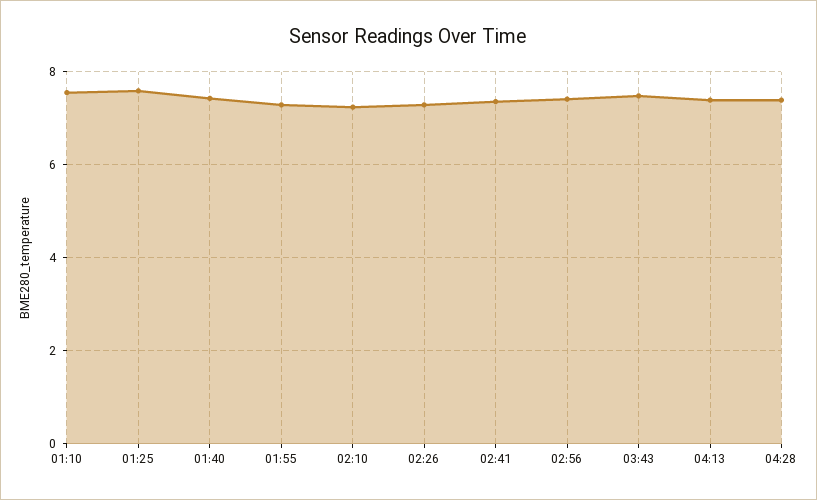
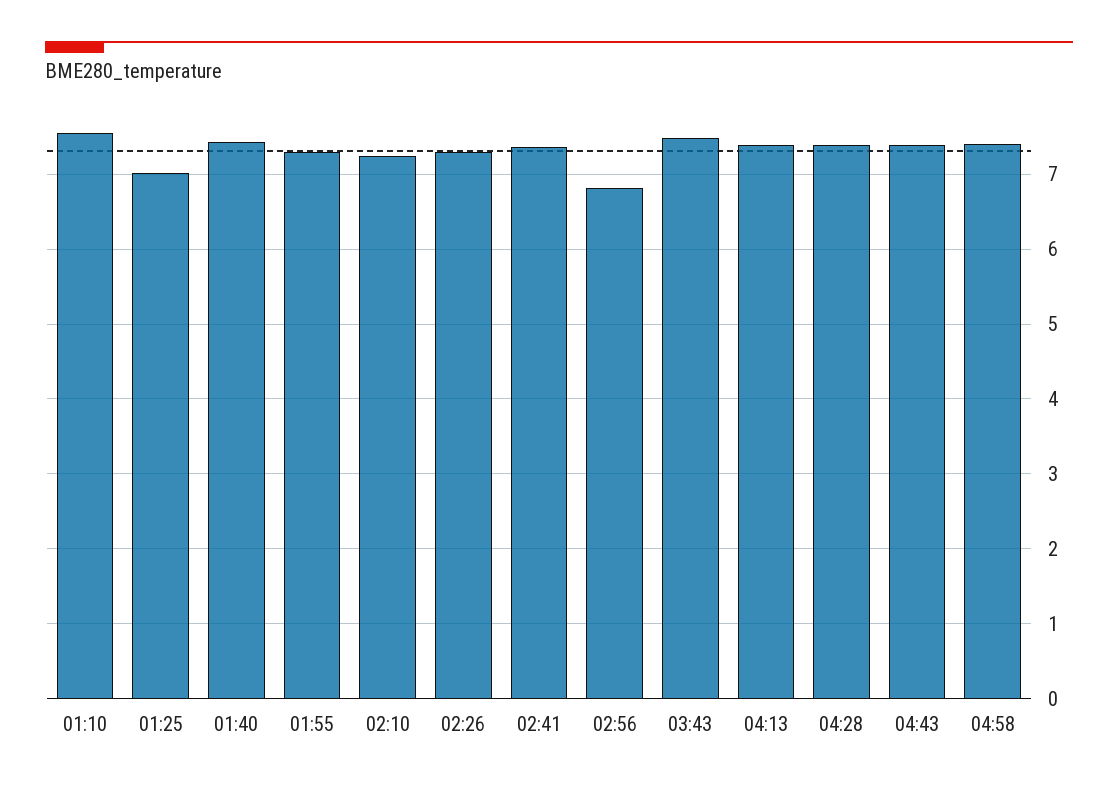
01:25: 7.6 -> 7
02:56: 7.4 -> 6.8
04:43: none -> 7.4
04:58: none -> 7.4

